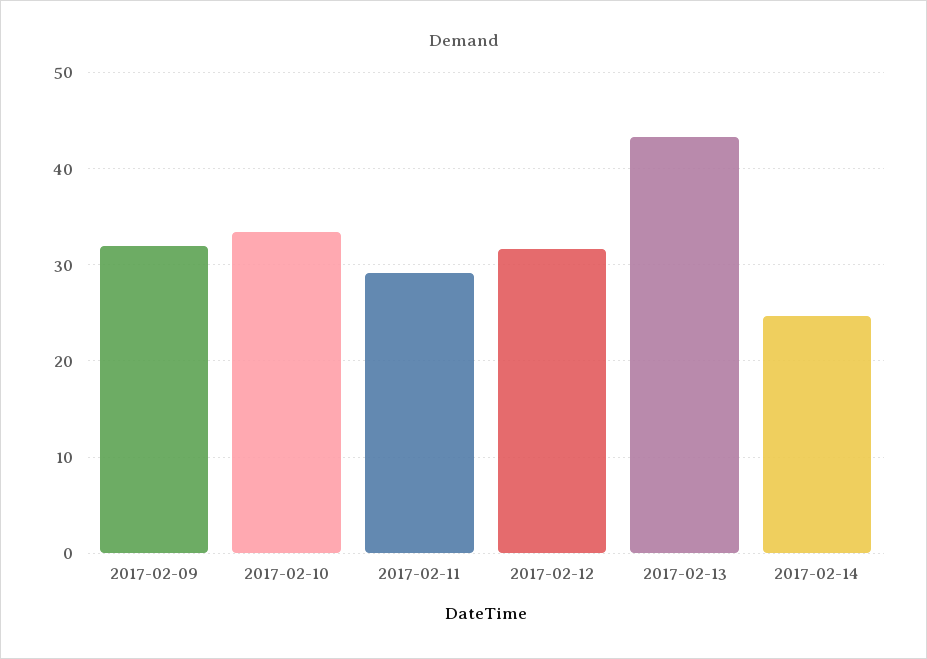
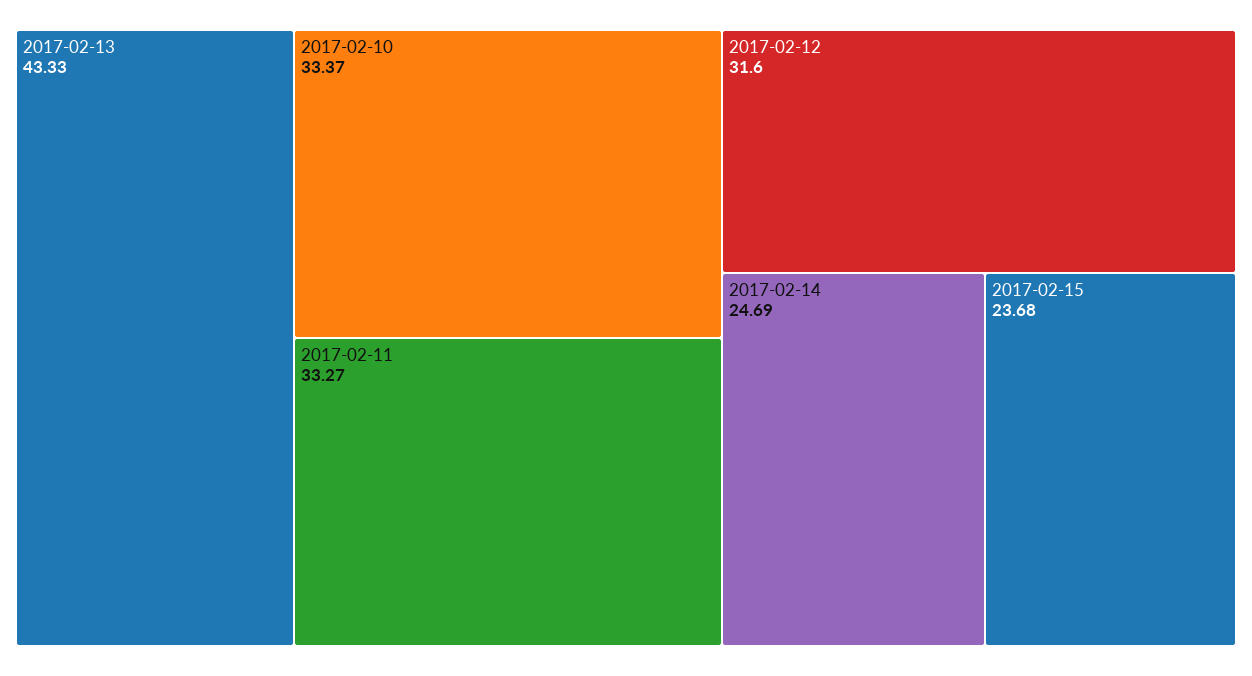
2017-02-09: 32 -> none
2017-02-11: 29 -> 33.27
2017-02-15: none -> 23.68

